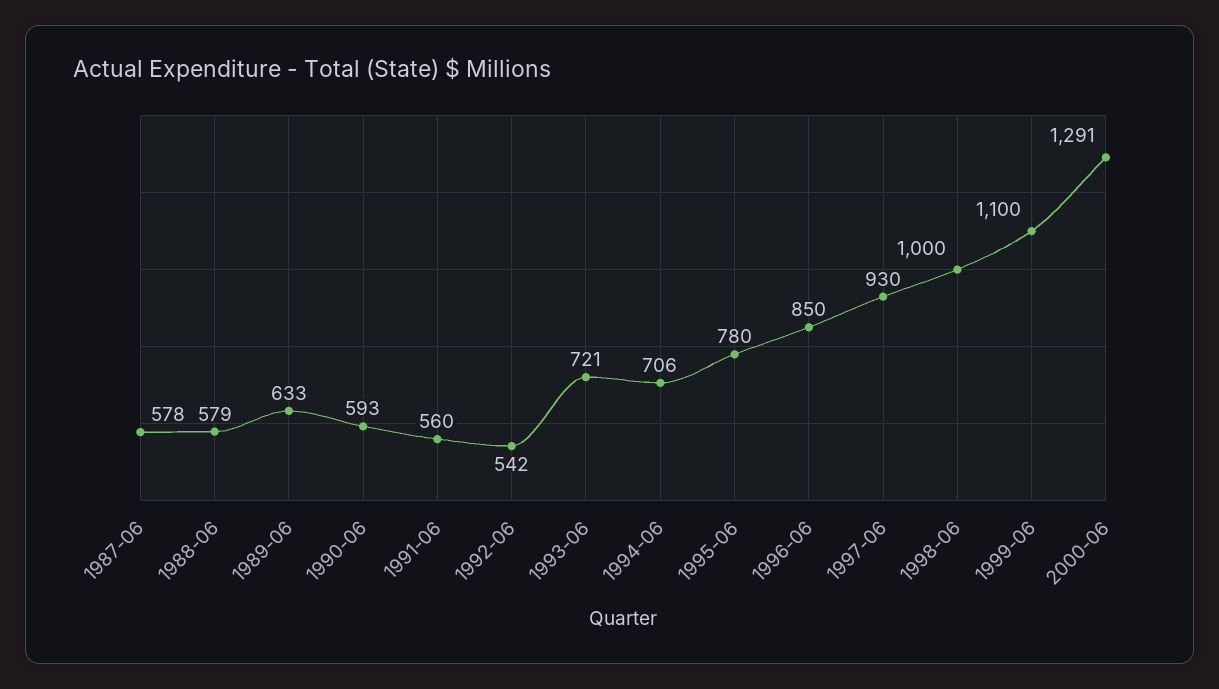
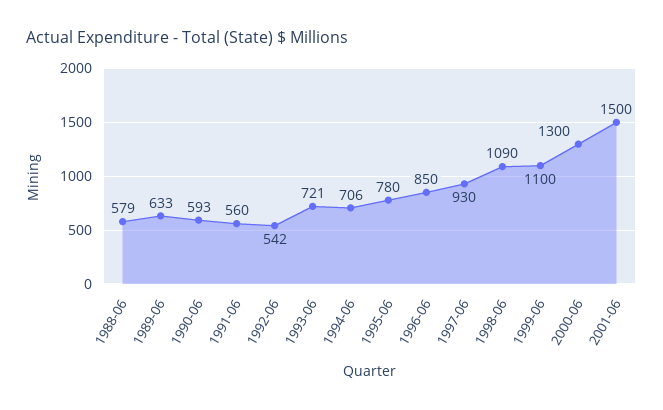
1987-06: 578 -> none
1998-06: 1000 -> 1090
2000-06: 1291 -> 1300
2001-06: none -> 1500

